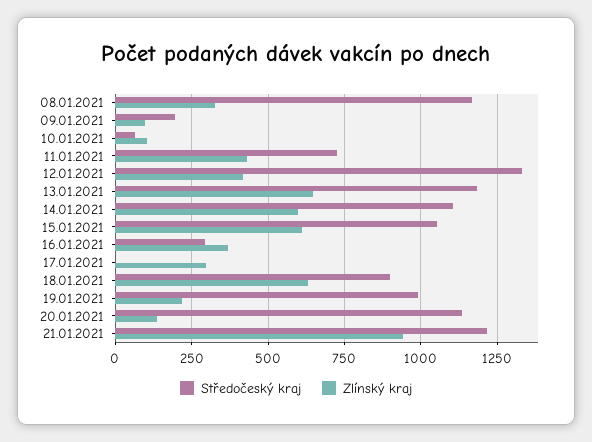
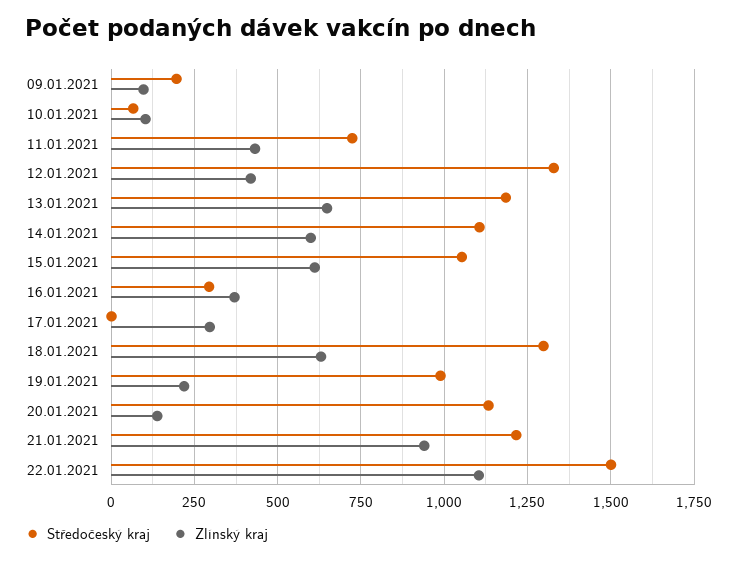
Středočeský kraj, 08.01.2021: 1175 -> none
Zlínský kraj, 08.01.2021: 325 -> none
Středočeský kraj, 18.01.2021: 900 -> 1300
Středočeský kraj, 22.01.2021: none -> 1500
Zlínský kraj, 22.01.2021: none -> 1100

